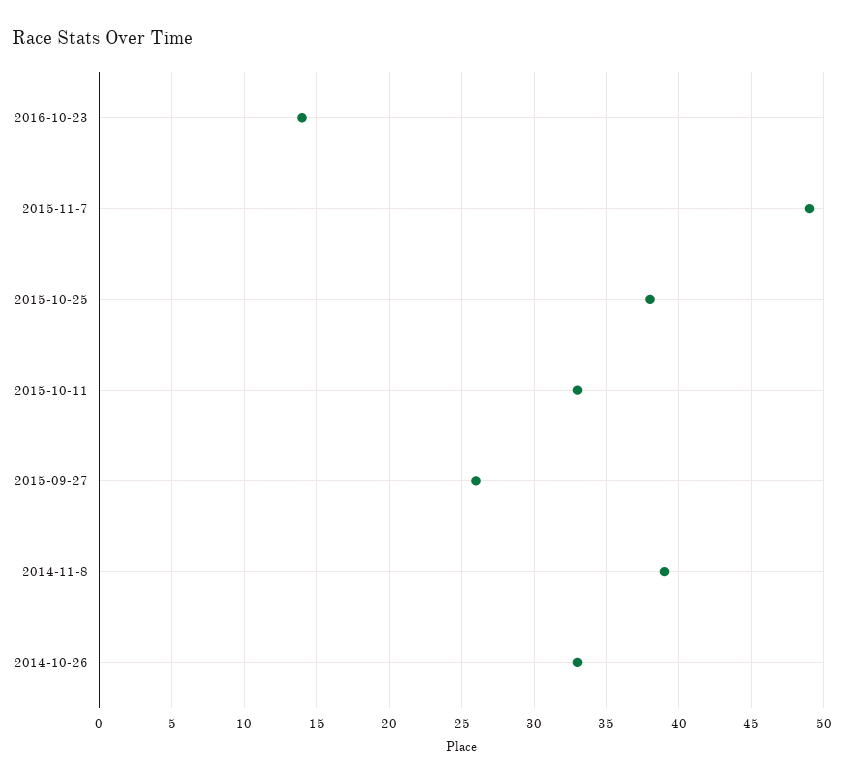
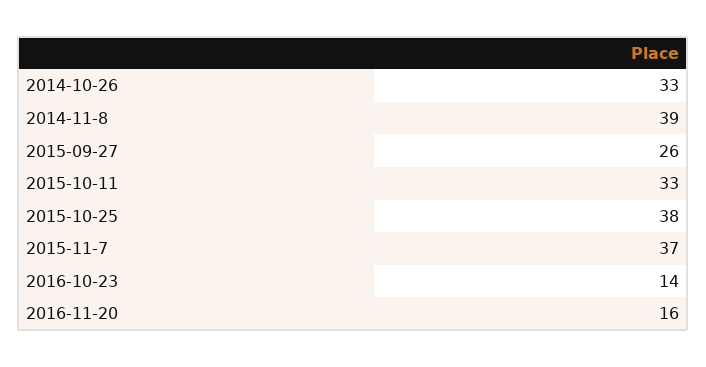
2015-11-7: 49 -> 37
2016-11-20: none -> 16

